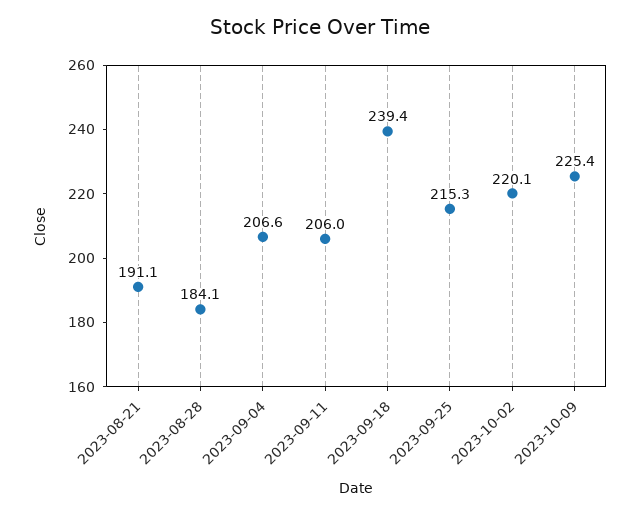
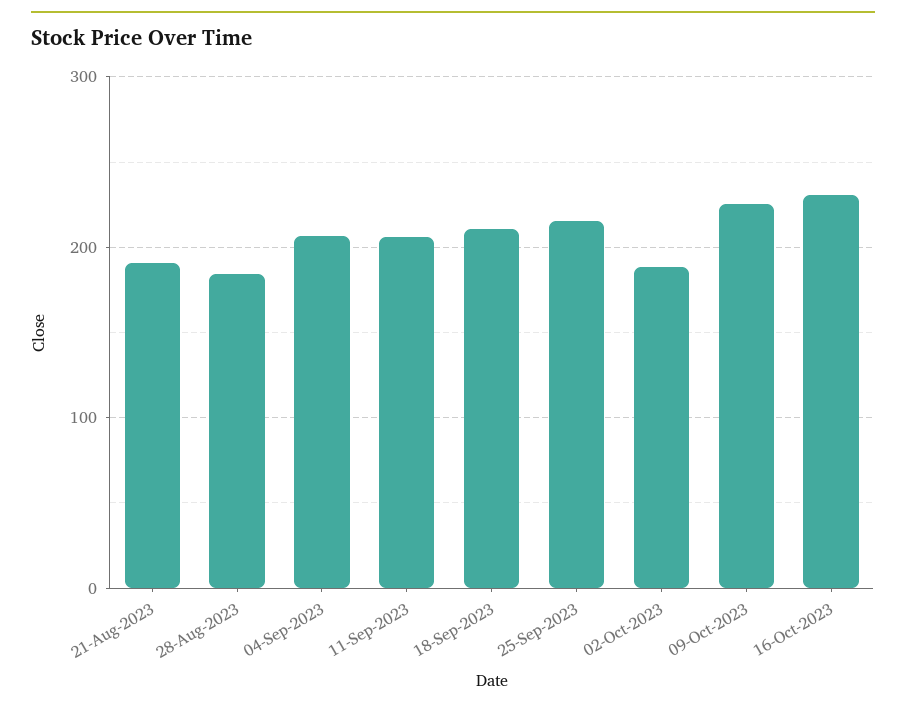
2023-09-18: 239.4 -> 210
2023-10-02: 220.1 -> 190
16-Oct-2023: none -> 230

